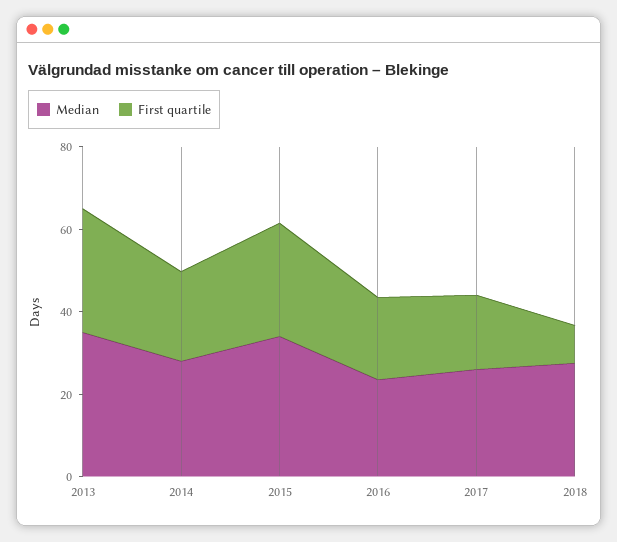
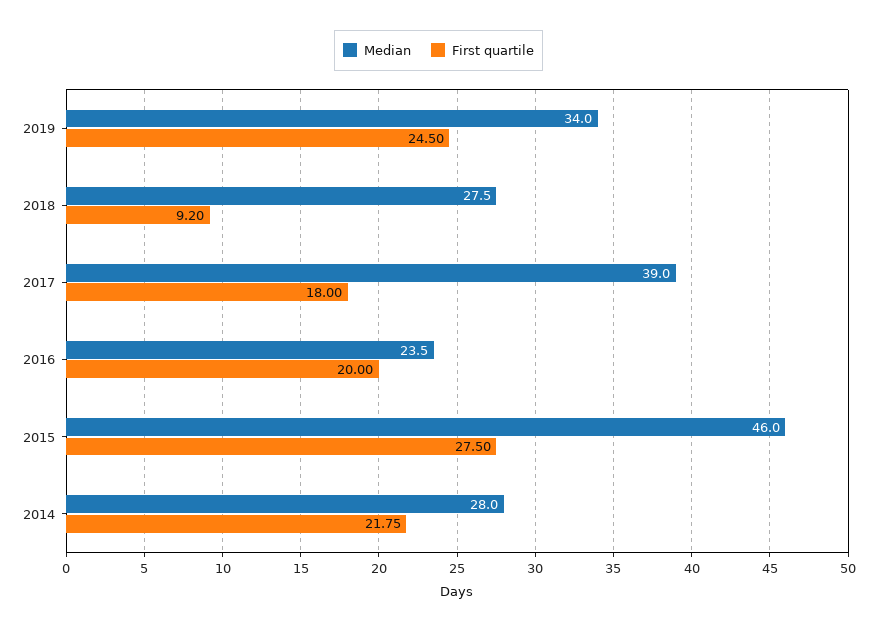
Median, 2013: 35 -> none
First quartile, 2013: 30 -> none
Median, 2015: 35 -> 46
Median, 2017: 25 -> 39
Median, 2019: none -> 34
First quartile, 2019: none -> 24.5

